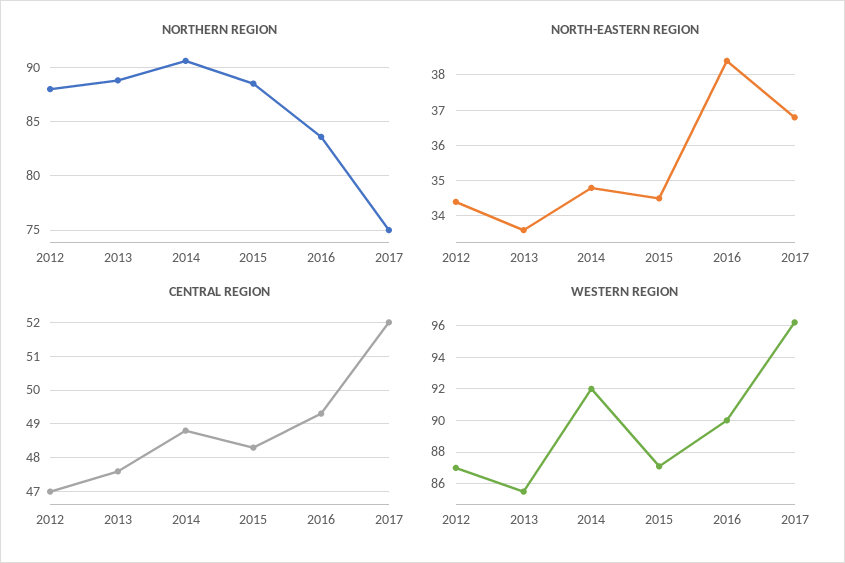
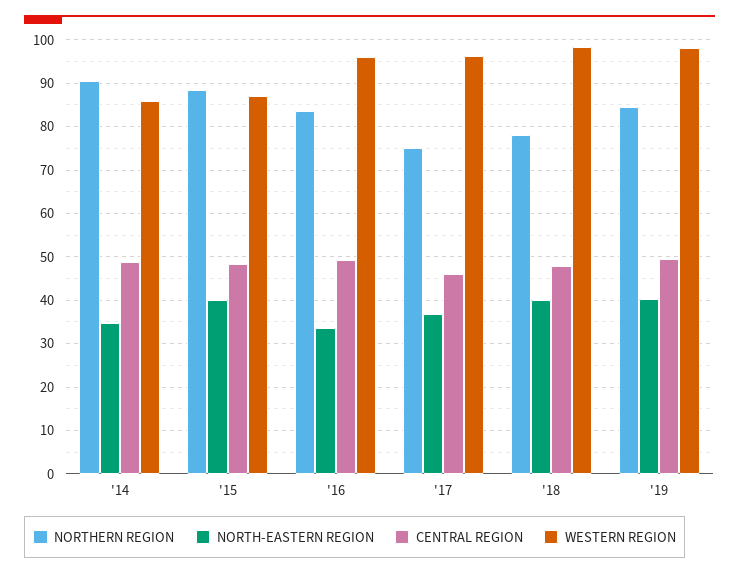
NORTHERN REGION, 2012: 88 -> none
NORTHERN REGION, 2013: 89 -> none
NORTH-EASTERN REGION, 2012: 34.5 -> none
NORTH-EASTERN REGION, 2013: 33.5 -> none
NORTH-EASTERN REGION, 2015: 34.5 -> 40
NORTH-EASTERN REGION, 2016: 38.5 -> 34
CENTRAL REGION, 2012: 47 -> none
CENTRAL REGION, 2013: 47.5 -> none
CENTRAL REGION, 2017: 52 -> 46
WESTERN REGION, 2012: 87 -> none
WESTERN REGION, 2013: 85.5 -> none
WESTERN REGION, 2014: 92 -> 86
WESTERN REGION, 2016: 90 -> 96
NORTHERN REGION, '18: none -> 78
NORTH-EASTERN REGION, '18: none -> 40
CENTRAL REGION, '18: none -> 48
WESTERN REGION, '18: none -> 98
NORTHERN REGION, '19: none -> 84
NORTH-EASTERN REGION, '19: none -> 40
CENTRAL REGION, '19: none -> 50
WESTERN REGION, '19: none -> 98

